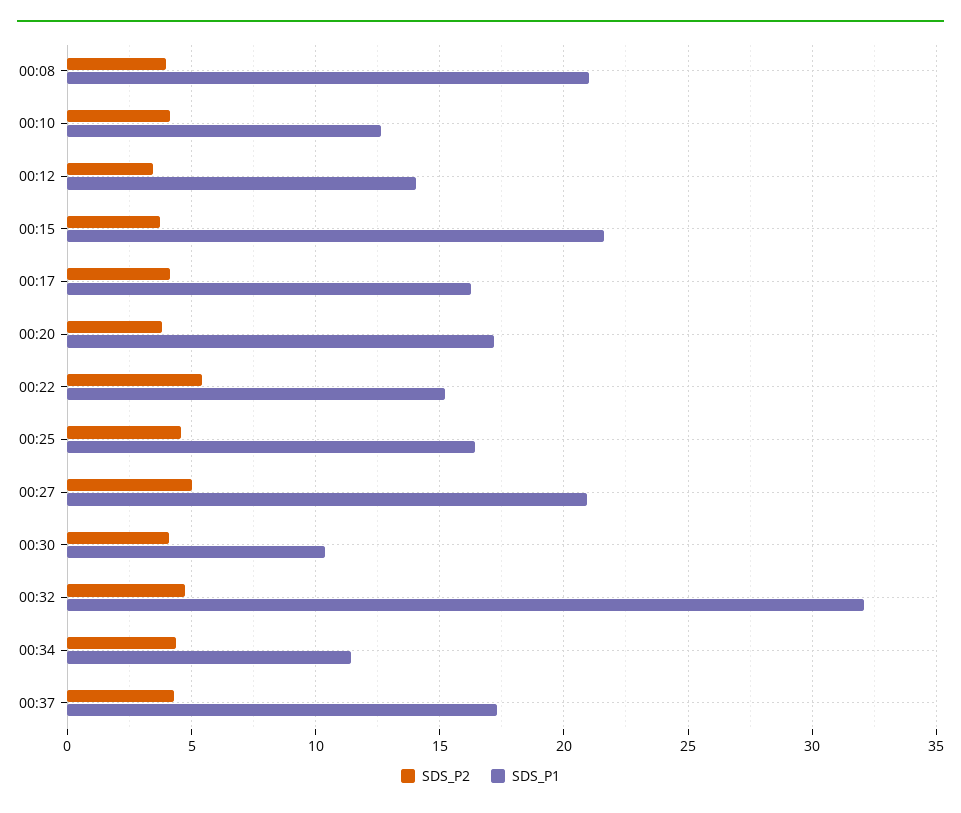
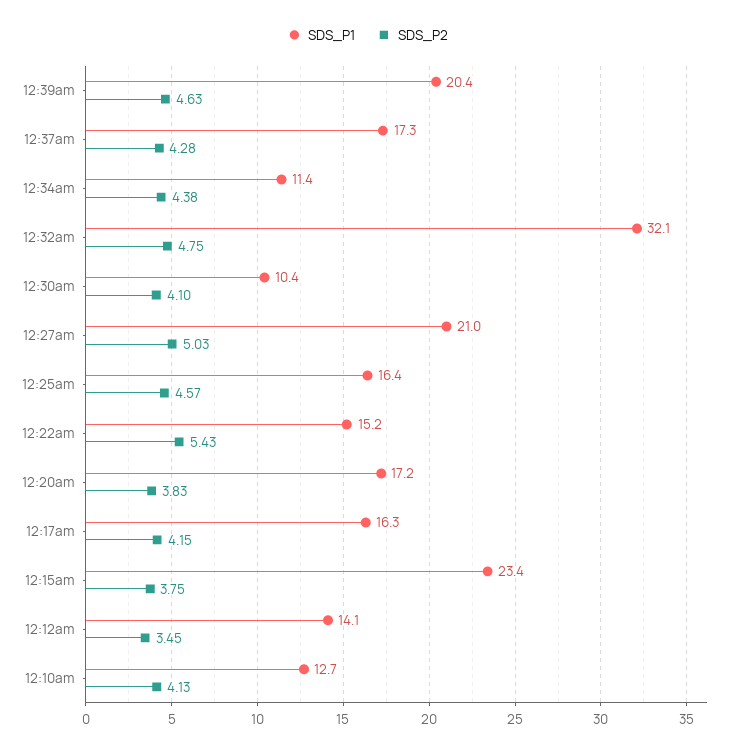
SDS_P2, 00:08: 4 -> none
SDS_P1, 00:08: 21 -> none
SDS_P1, 00:15: 21.5 -> 23.4
SDS_P1, 12:39am: none -> 20.4
SDS_P2, 12:39am: none -> 4.63

